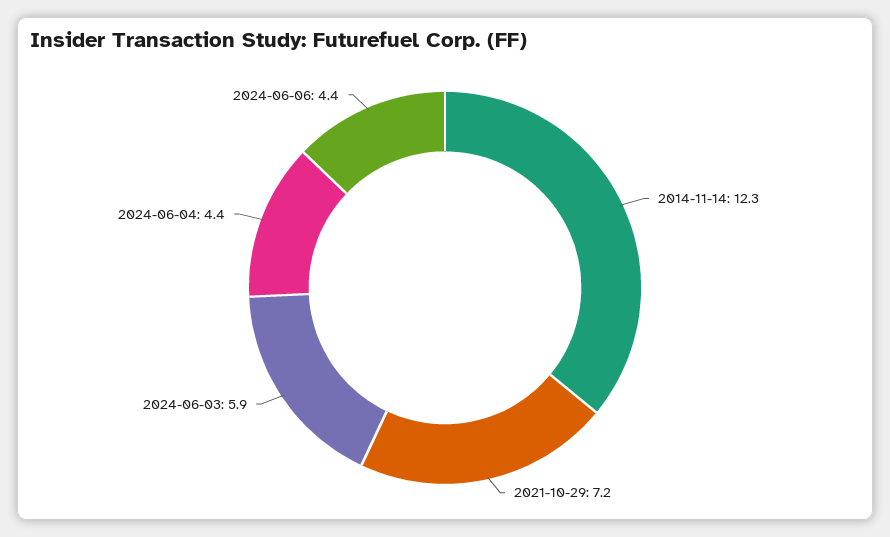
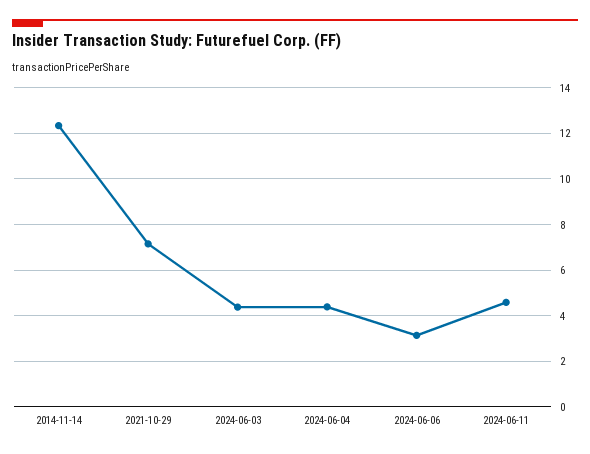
2024-06-03: 5.9 -> 4.5
2024-06-06: 4.4 -> 3
2024-06-11: none -> 4.5

